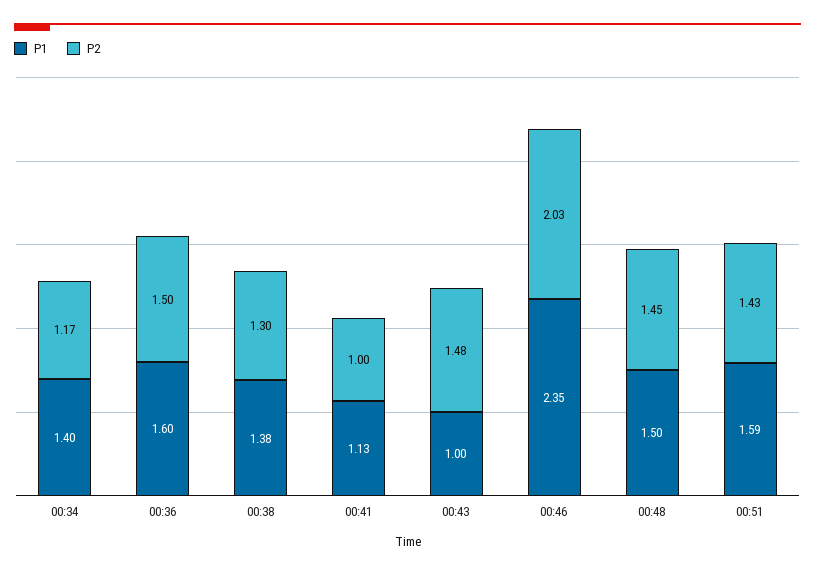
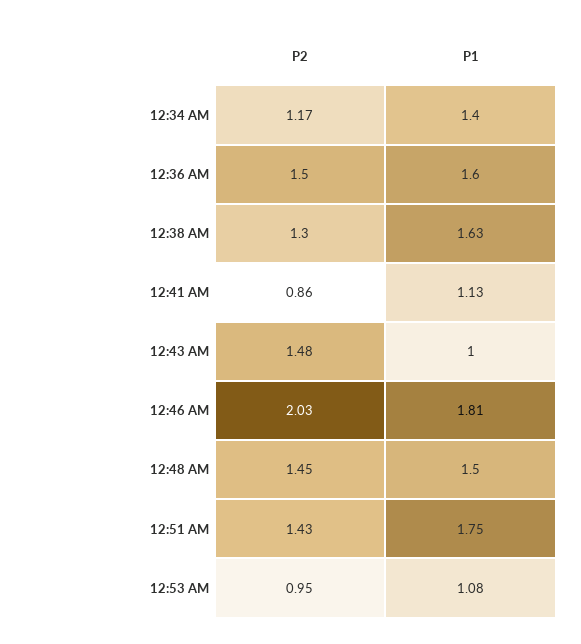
P1, 00:38: 1.38 -> 1.63
P2, 00:41: 1 -> 0.86
P1, 00:46: 2.35 -> 1.81
P1, 00:51: 1.59 -> 1.75
P2, 12:53 AM: none -> 0.95
P1, 12:53 AM: none -> 1.08

